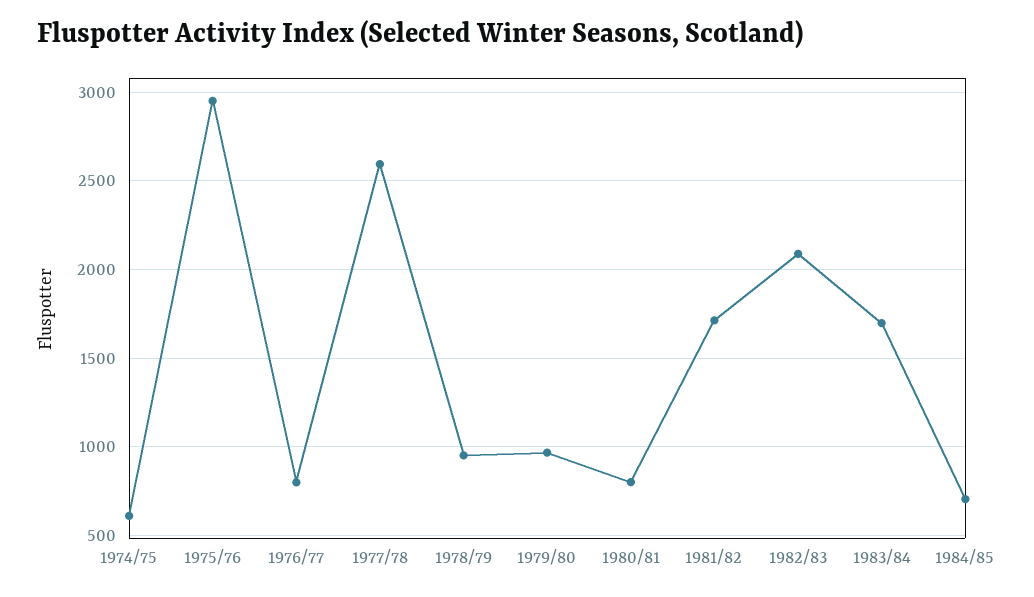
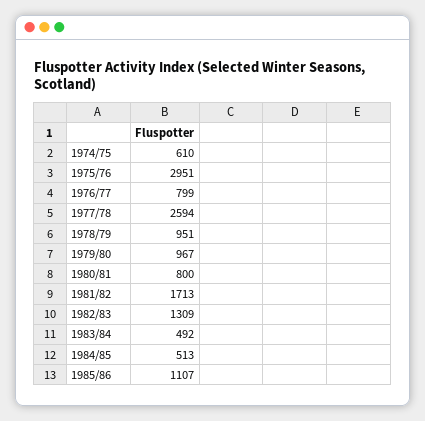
1982/83: 2100 -> 1309
1983/84: 1700 -> 492
1984/85: 700 -> 513
1985/86: none -> 1107

